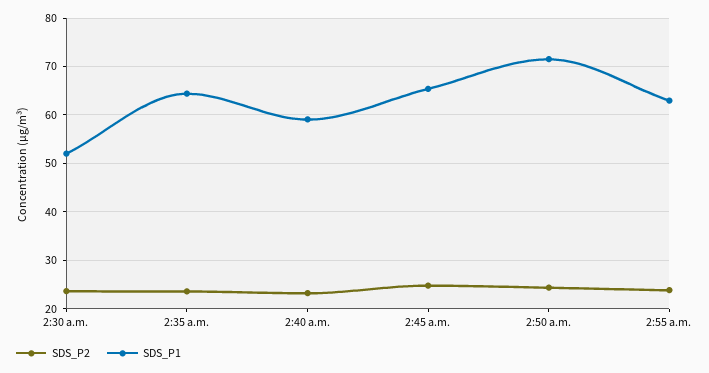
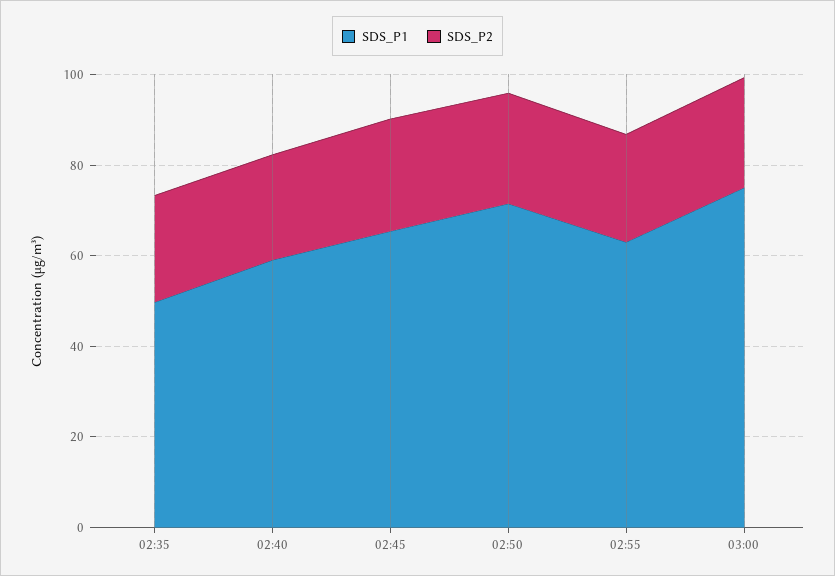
SDS_P2, 2:30 a.m.: 24 -> none
SDS_P1, 2:30 a.m.: 52 -> none
SDS_P1, 2:35 a.m.: 64 -> 50
SDS_P1, 03:00: none -> 75
SDS_P2, 03:00: none -> 25

